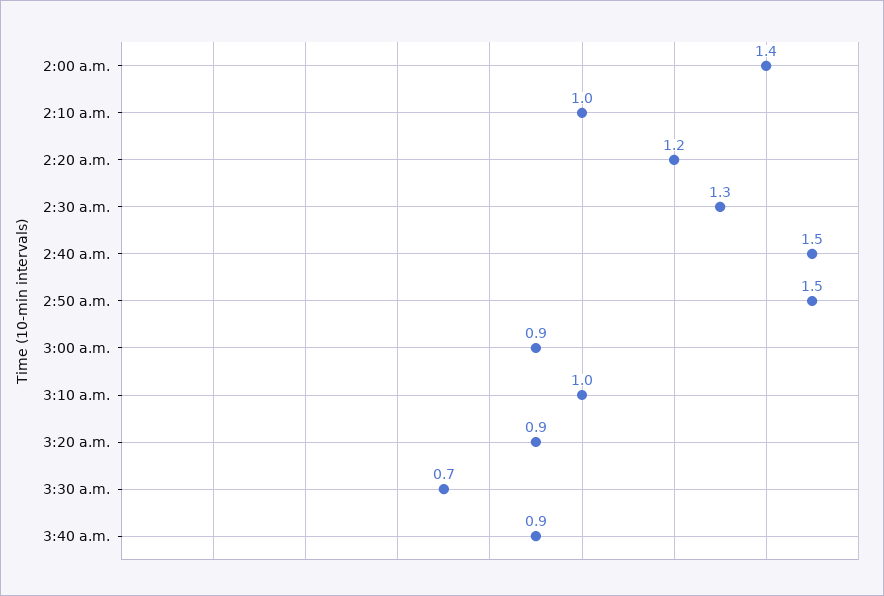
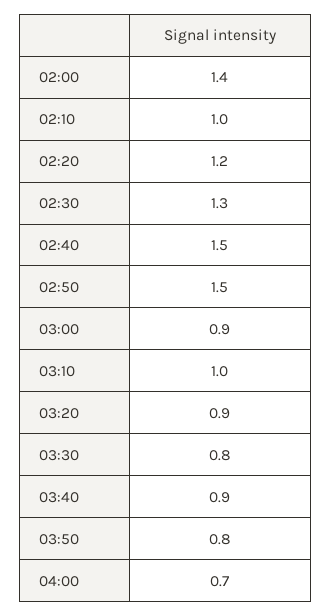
3:30 a.m.: 0.7 -> 0.8
03:50: none -> 0.8
04:00: none -> 0.7

